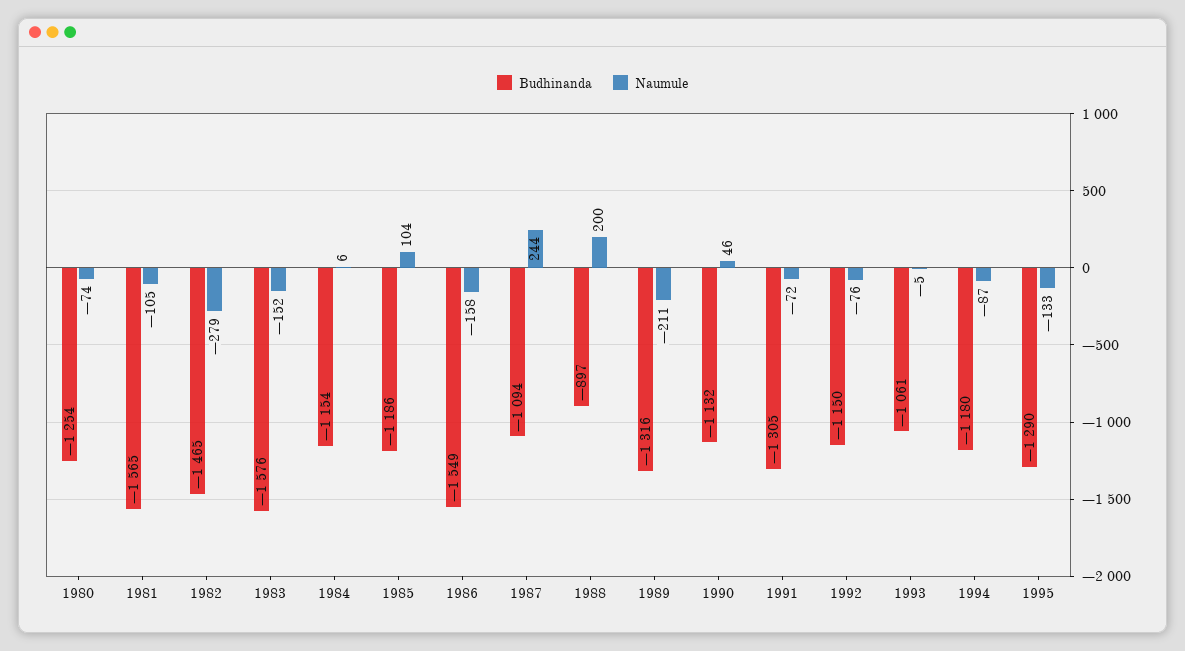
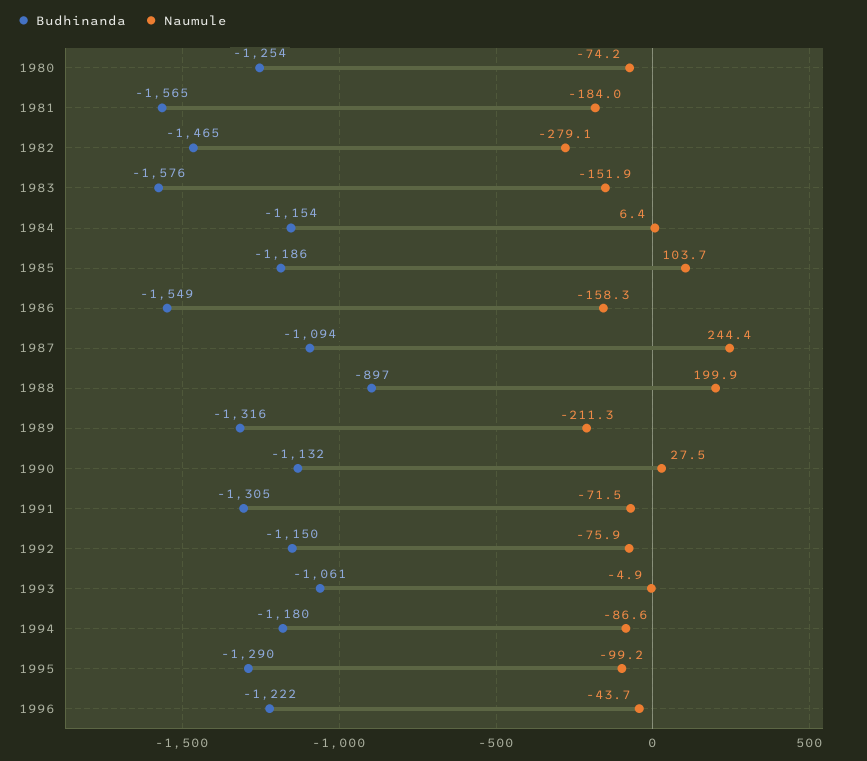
Naumule, 1981: -105 -> -184
Naumule, 1990: 46 -> 27.5
Naumule, 1995: -133 -> -99.2
Budhinanda, 1996: none -> -1222
Naumule, 1996: none -> -43.7

